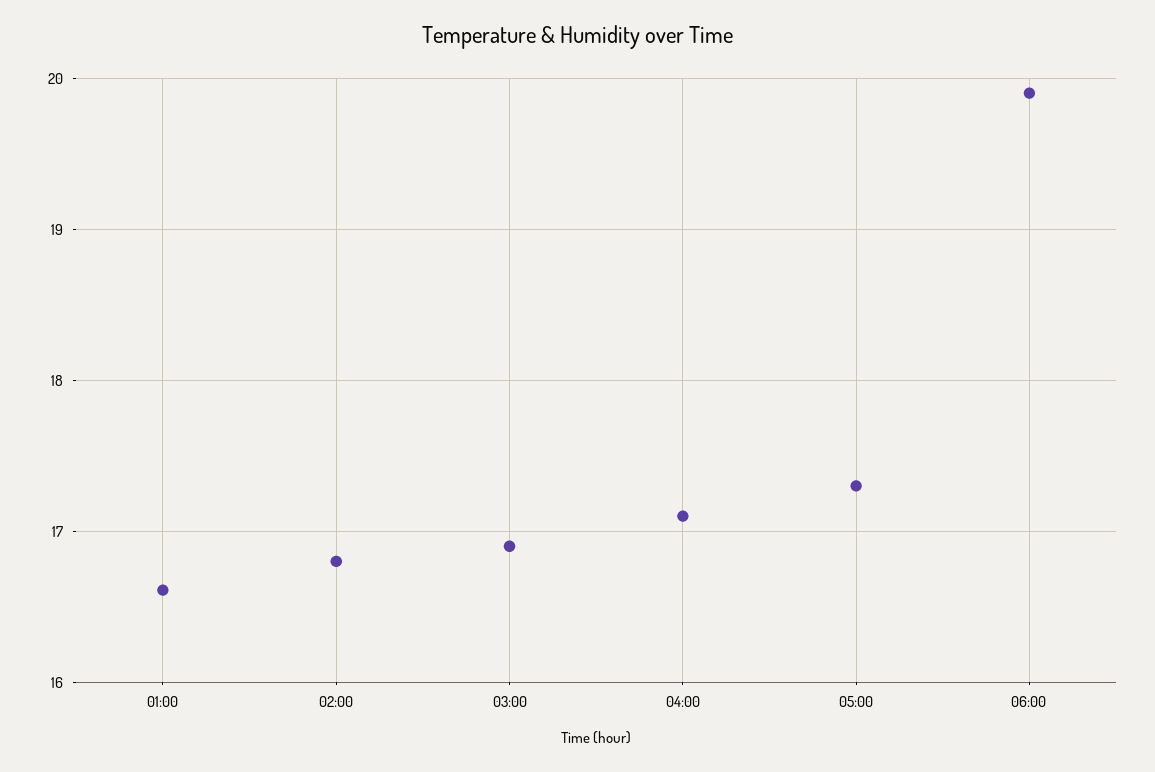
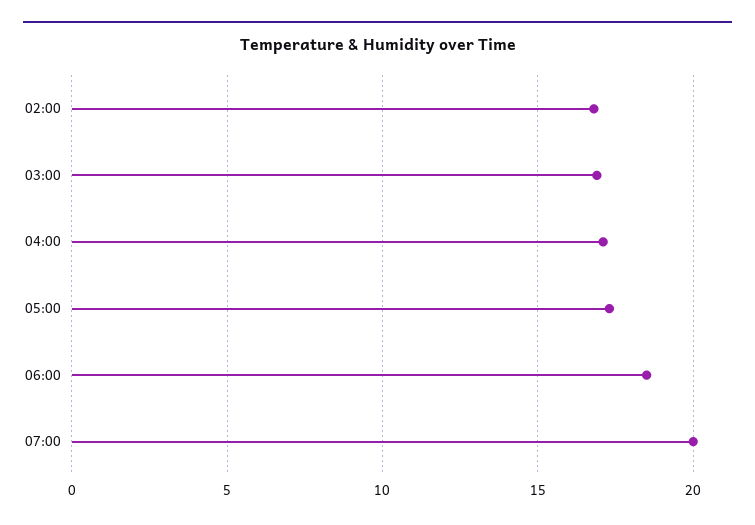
01:00: 16.6 -> none
06:00: 19.9 -> 18.5
07:00: none -> 20

